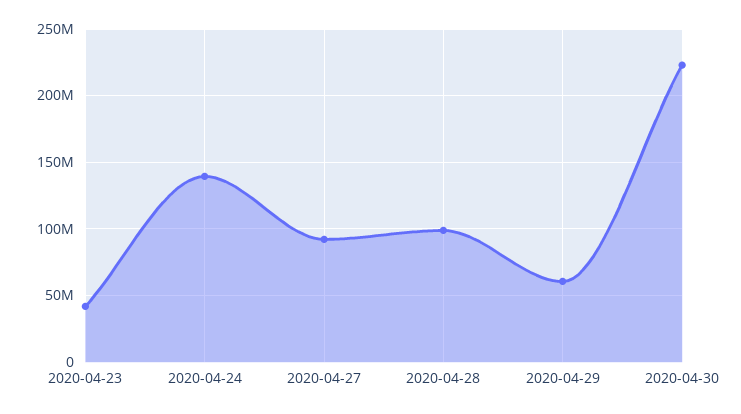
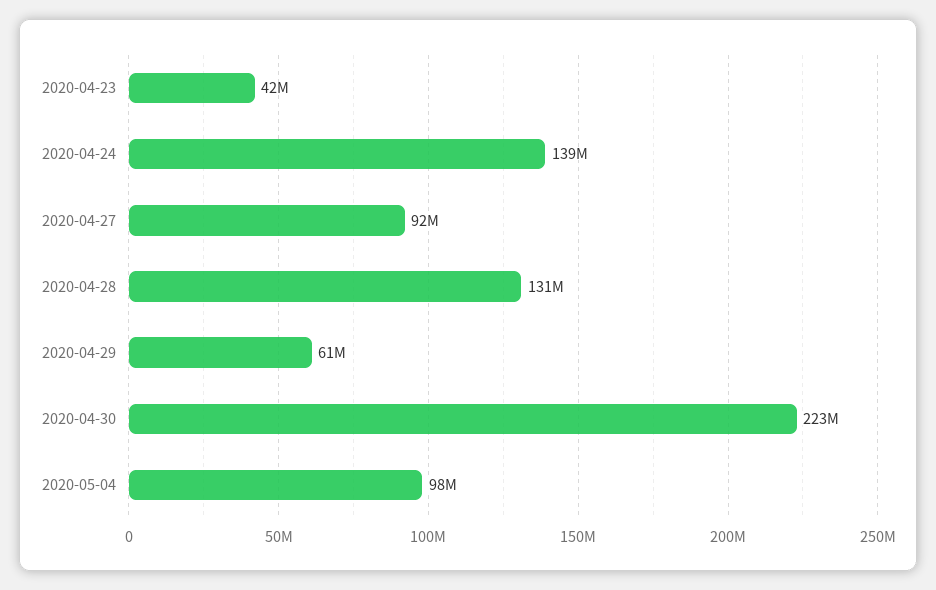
2020-04-28: 100000000 -> 131000000
2020-05-04: none -> 98000000

